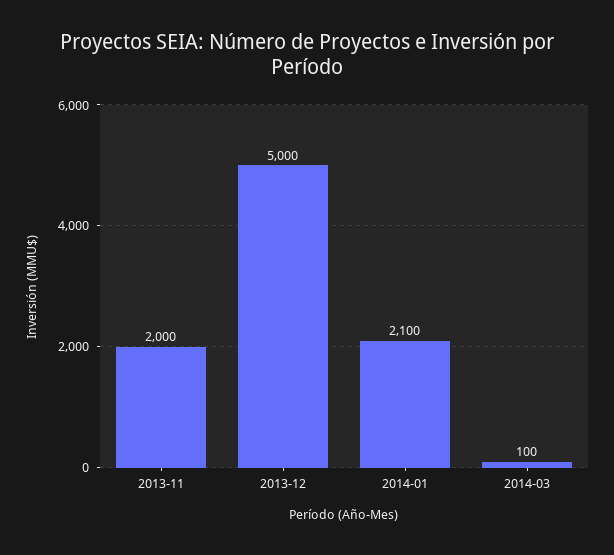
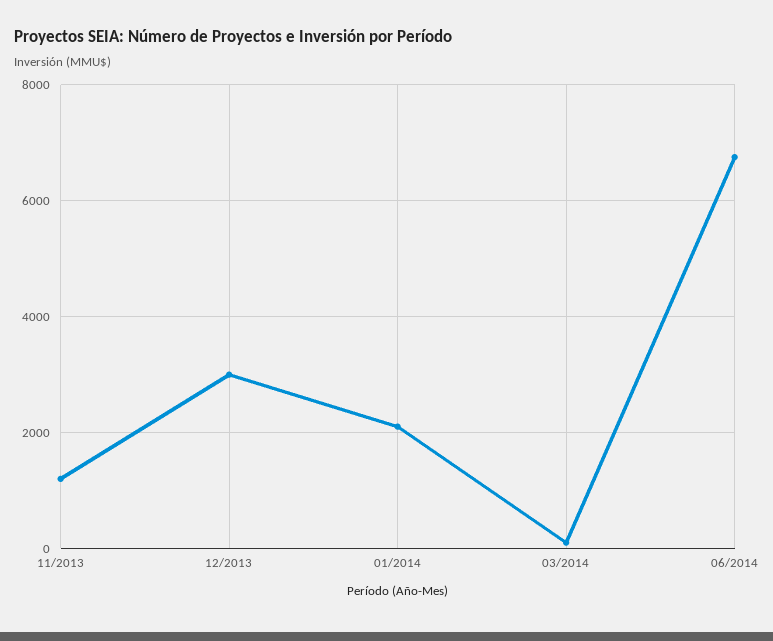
2013-11: 2000 -> 1200
2013-12: 5000 -> 3000
06/2014: none -> 6800

